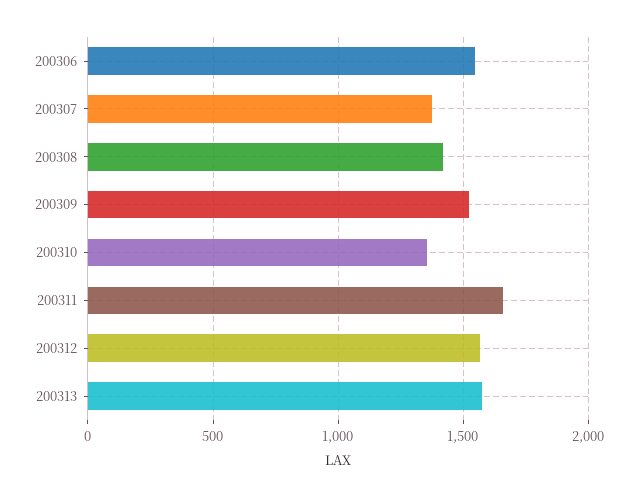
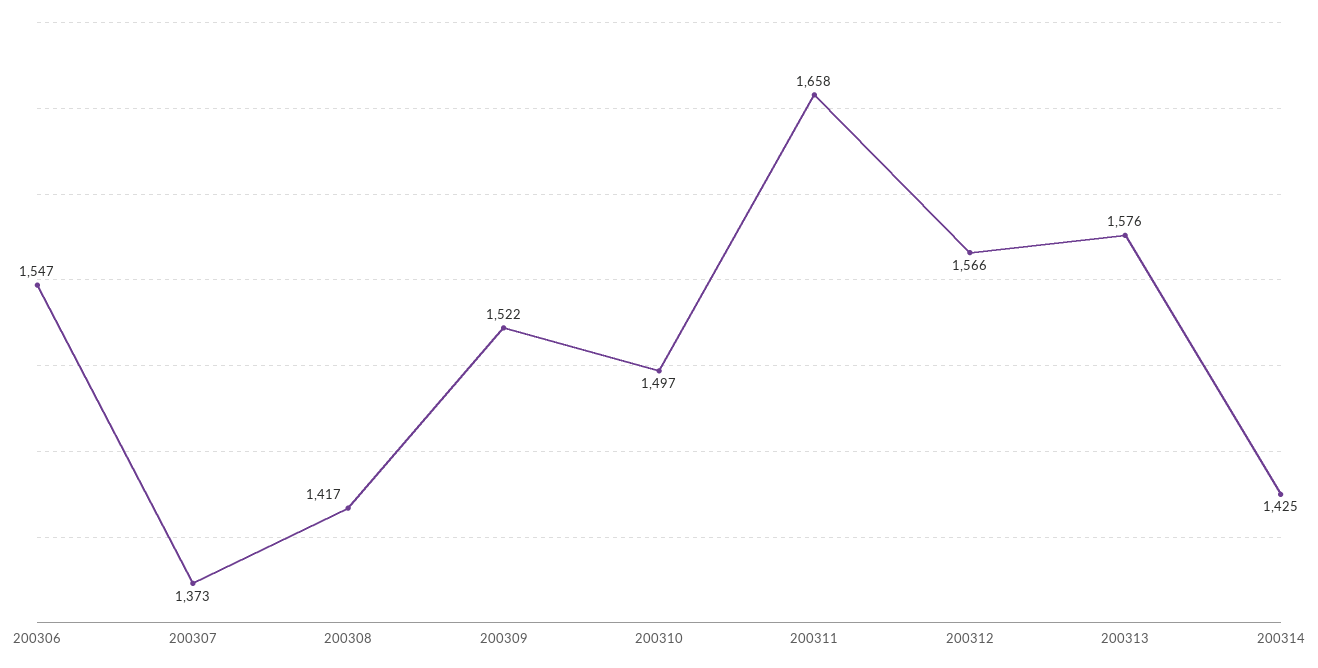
200310: 1350 -> 1497
200314: none -> 1425

